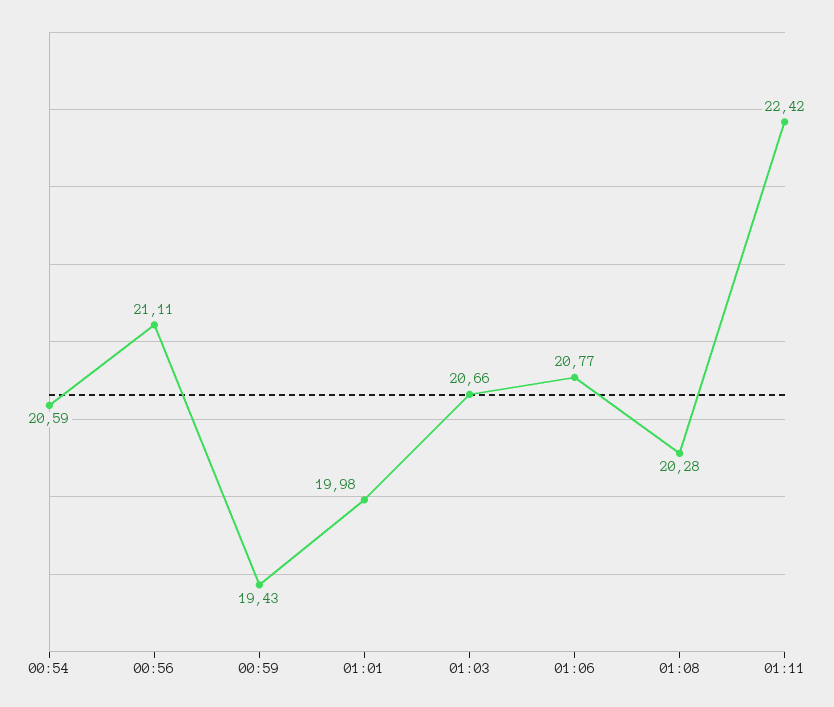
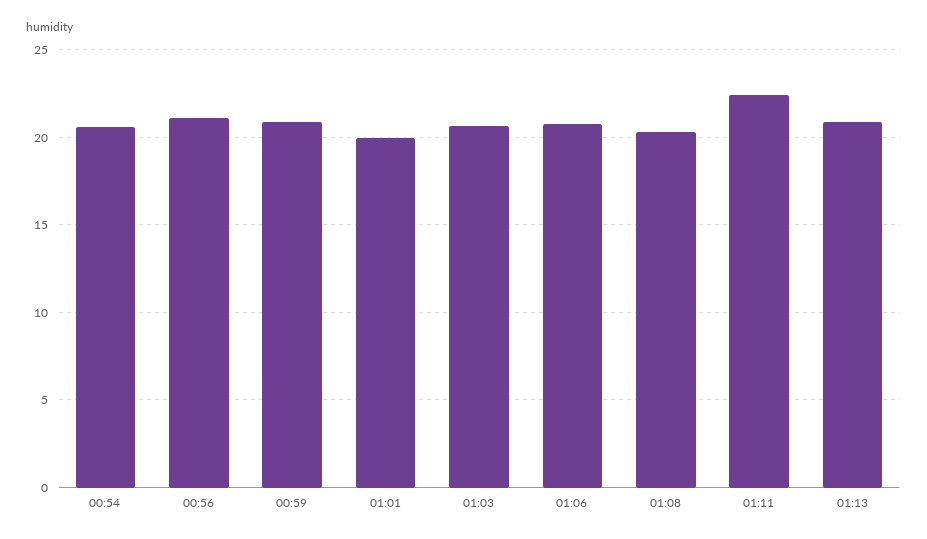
00:59: 19.43 -> 21
01:13: none -> 21

